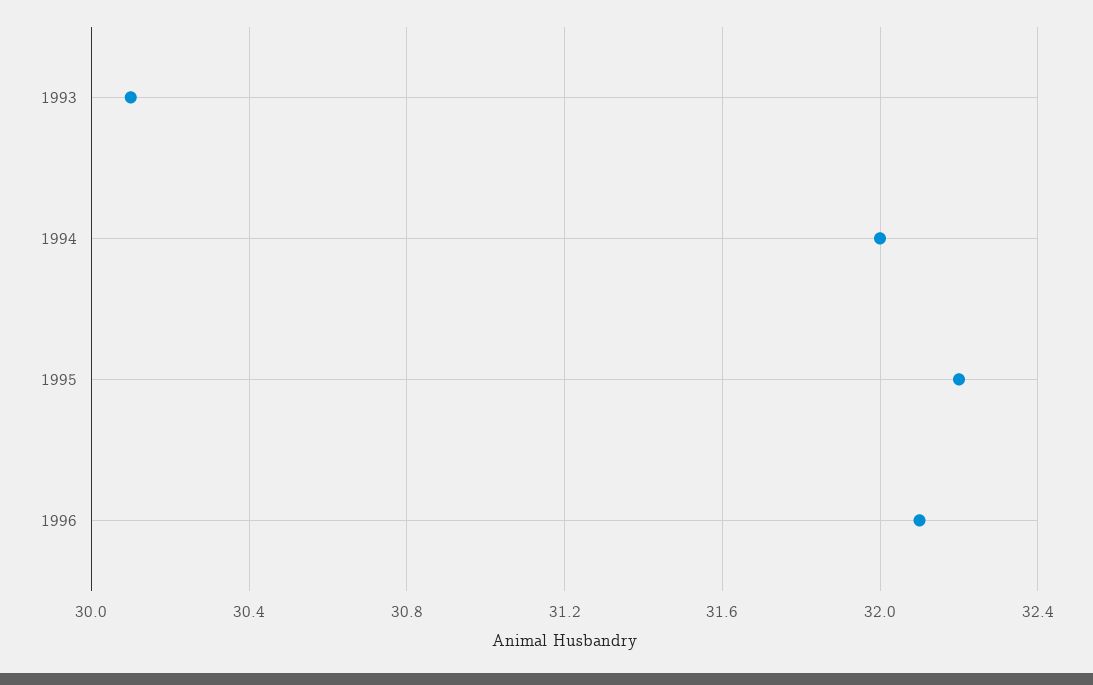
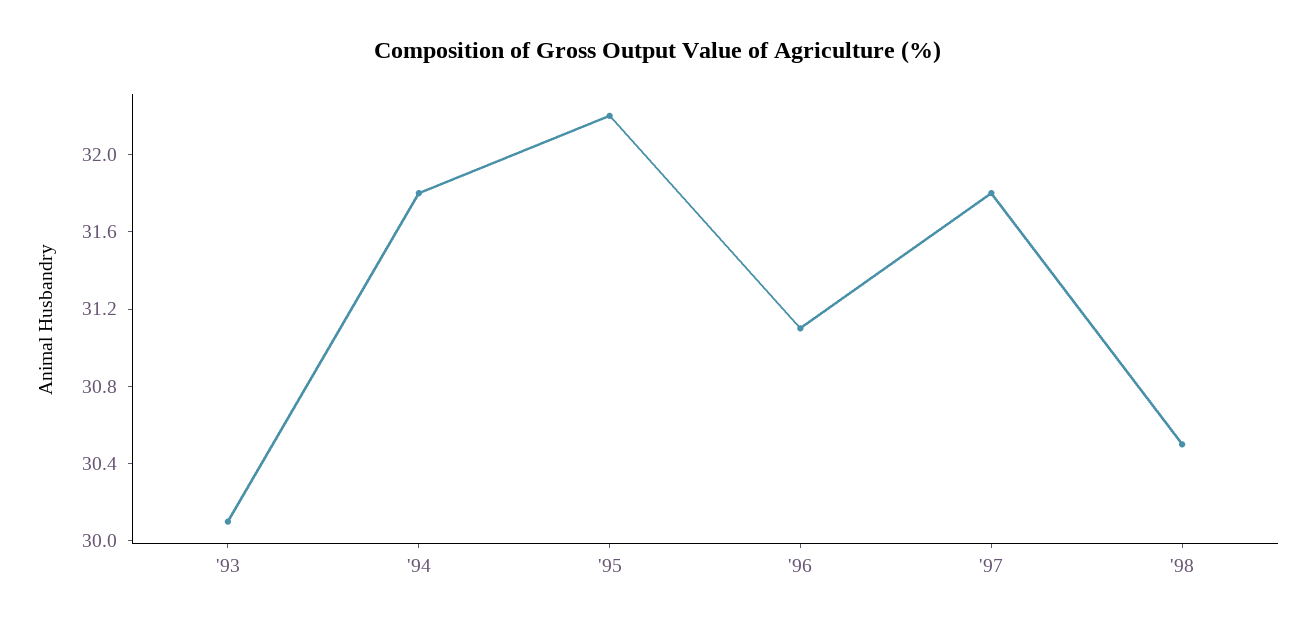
1994: 32 -> 31.8
1996: 32.1 -> 31.1
'97: none -> 31.8
'98: none -> 30.5

